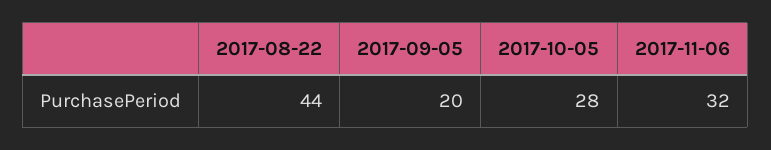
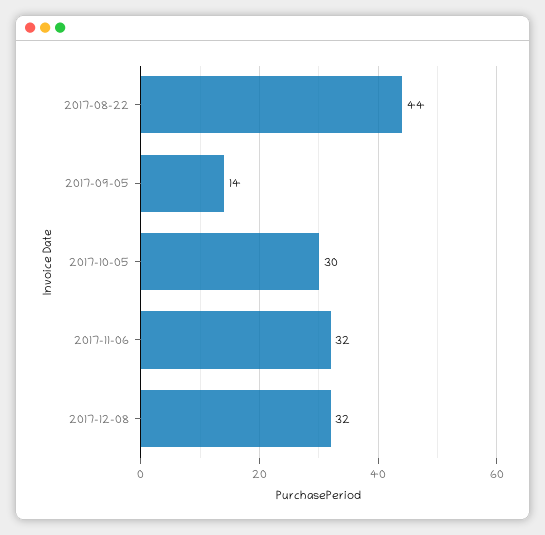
2017-09-05: 20 -> 14
2017-10-05: 28 -> 30
2017-12-08: none -> 32

